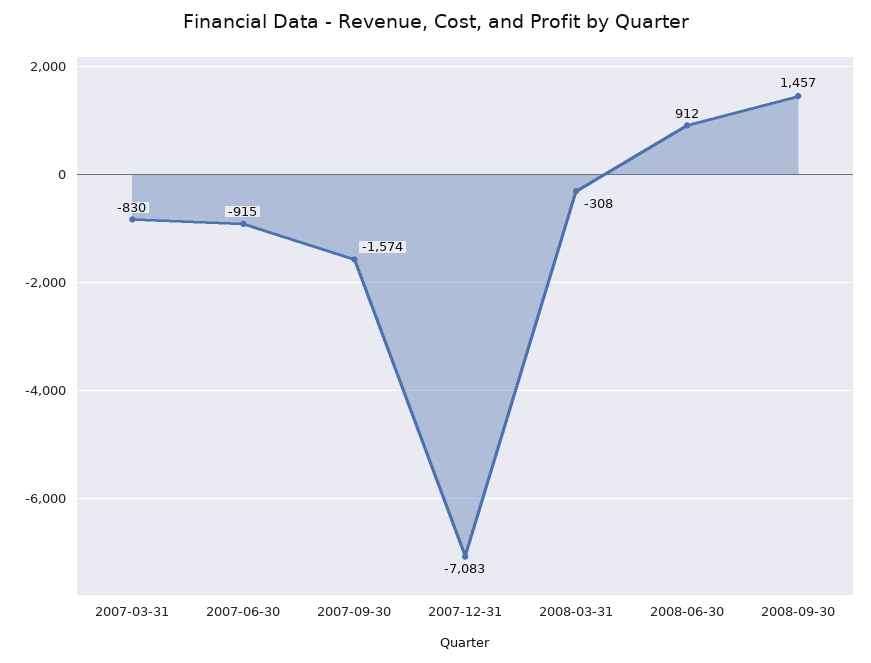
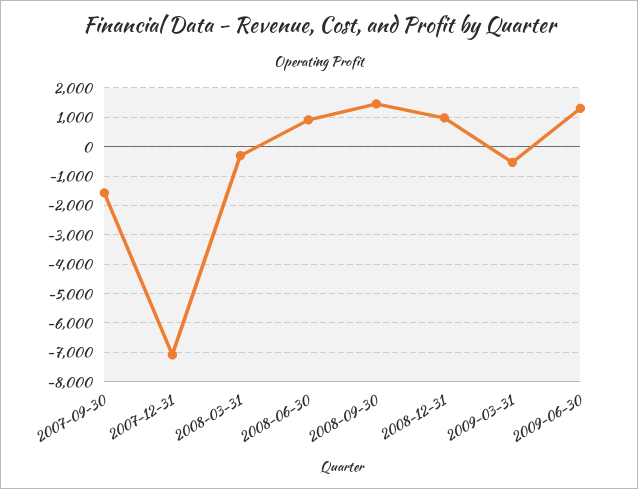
2007-03-31: -830 -> none
2007-06-30: -915 -> none
2008-12-31: none -> 1000
2009-03-31: none -> -500
2009-06-30: none -> 1250

